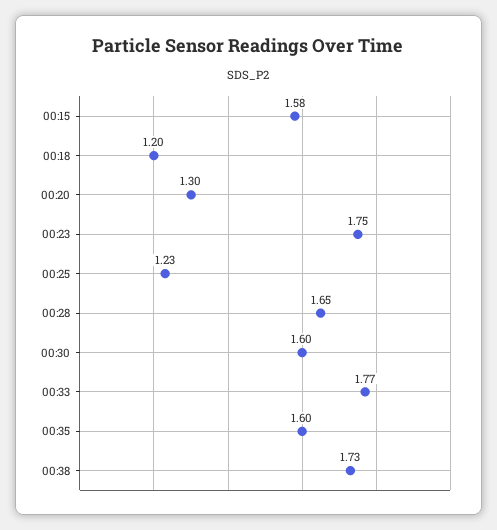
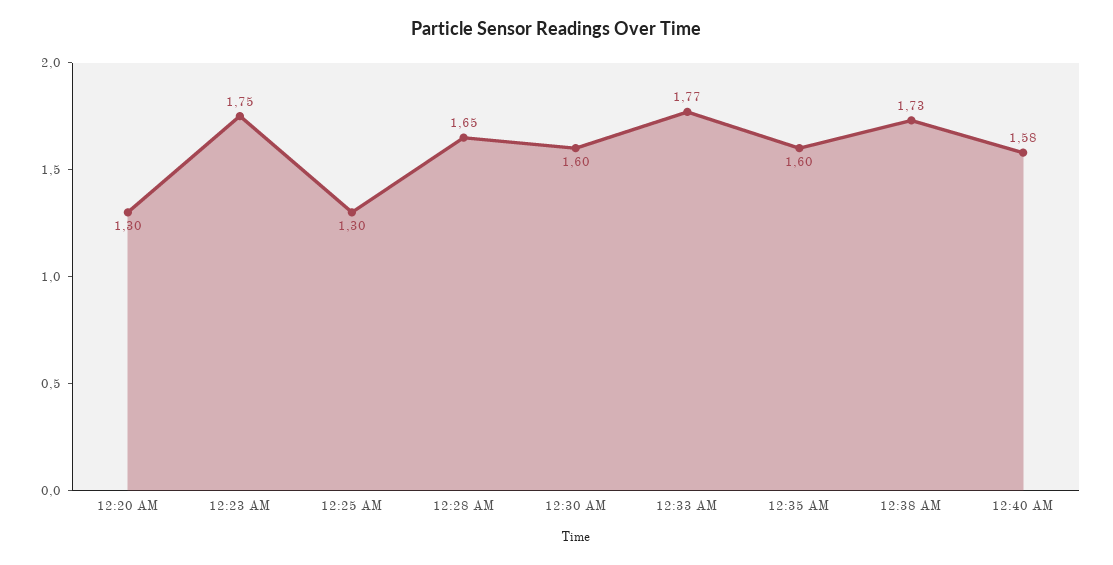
00:15: 1.58 -> none
00:18: 1.2 -> none
00:25: 1.23 -> 1.3
12:40 AM: none -> 1.58

